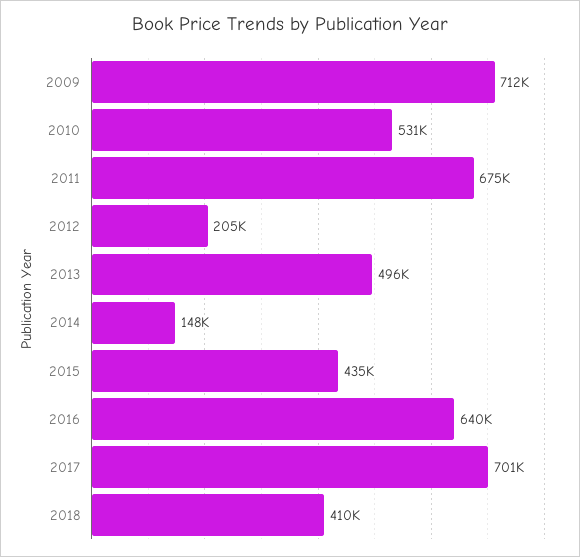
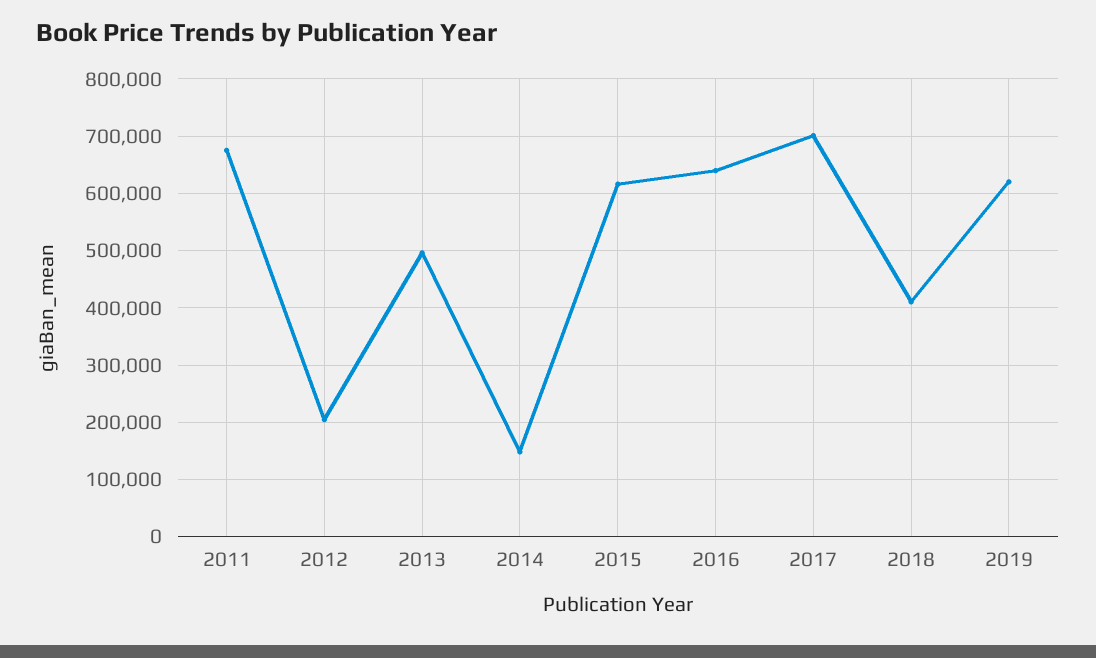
2009: 712000 -> none
2010: 531000 -> none
2015: 435000 -> 620000
2019: none -> 620000

